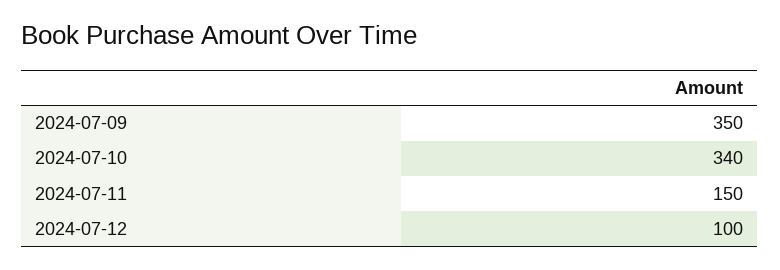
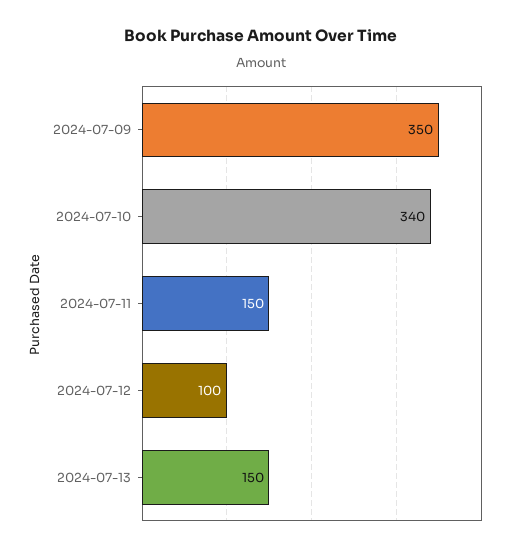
2024-07-13: none -> 150

